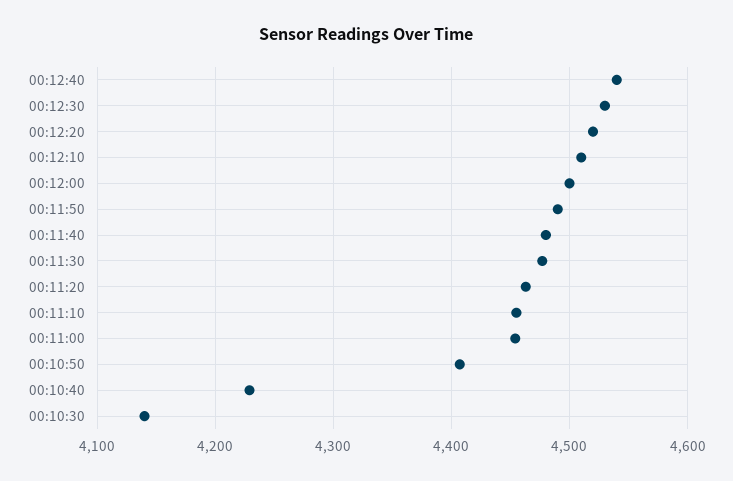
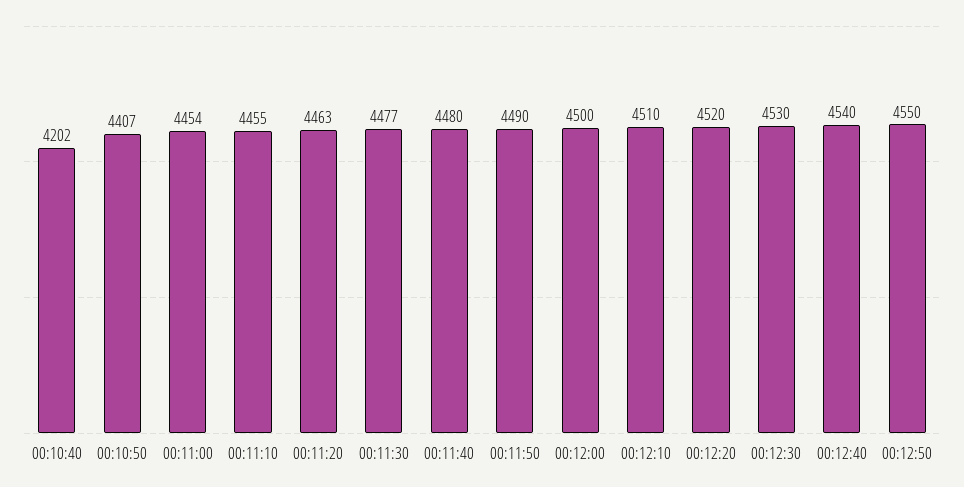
00:10:40: 4230 -> 4202
00:10:30: 4140 -> none
00:12:50: none -> 4550

